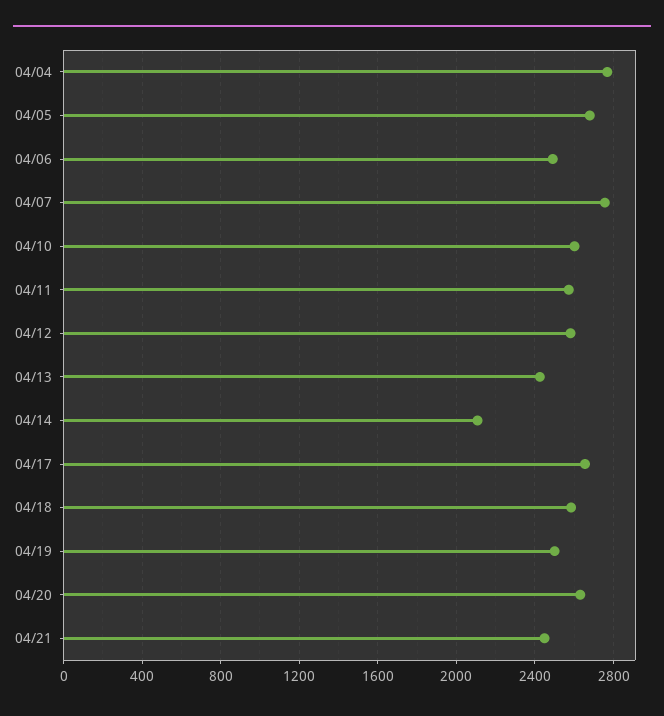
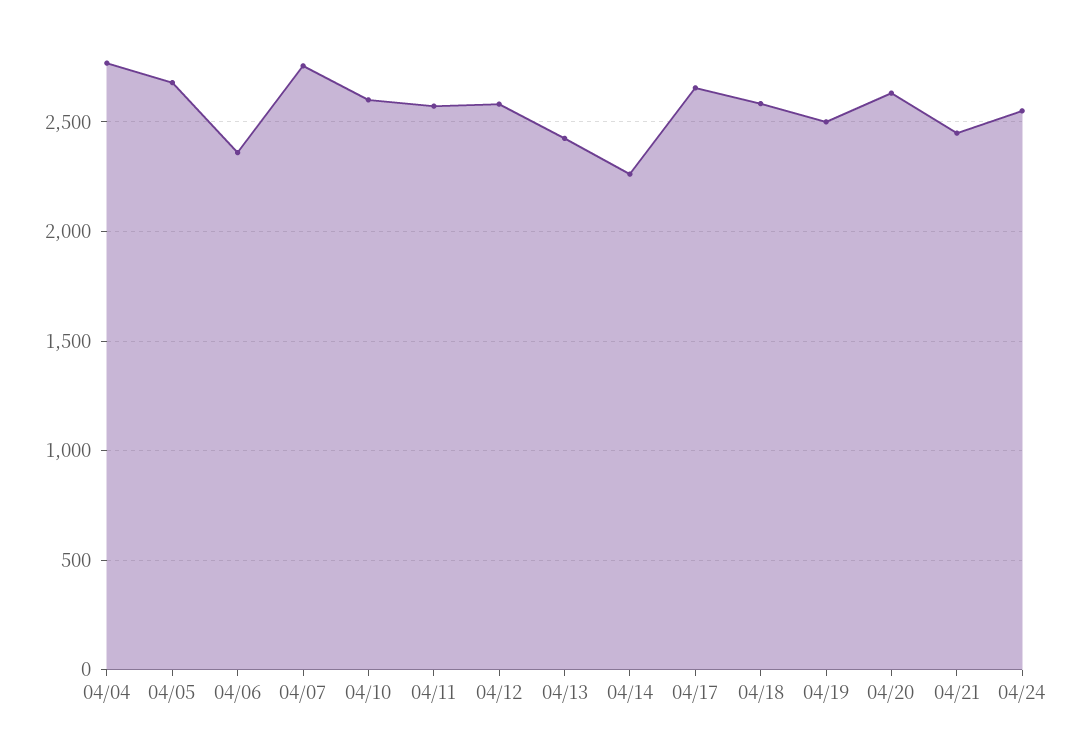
04/06: 2500 -> 2350
04/14: 2100 -> 2250
04/24: none -> 2550

